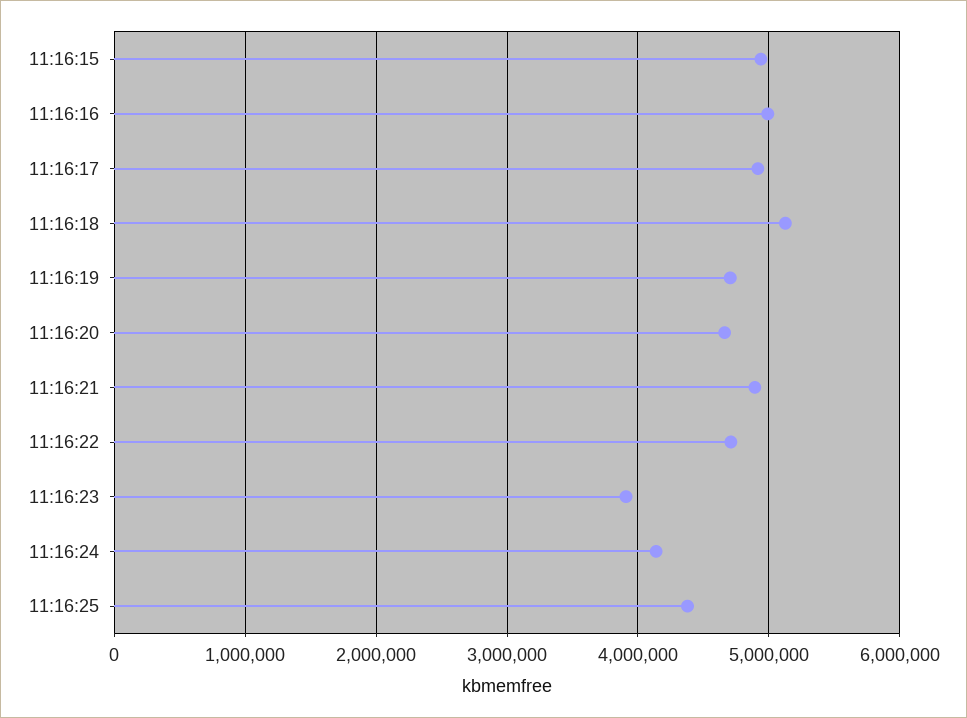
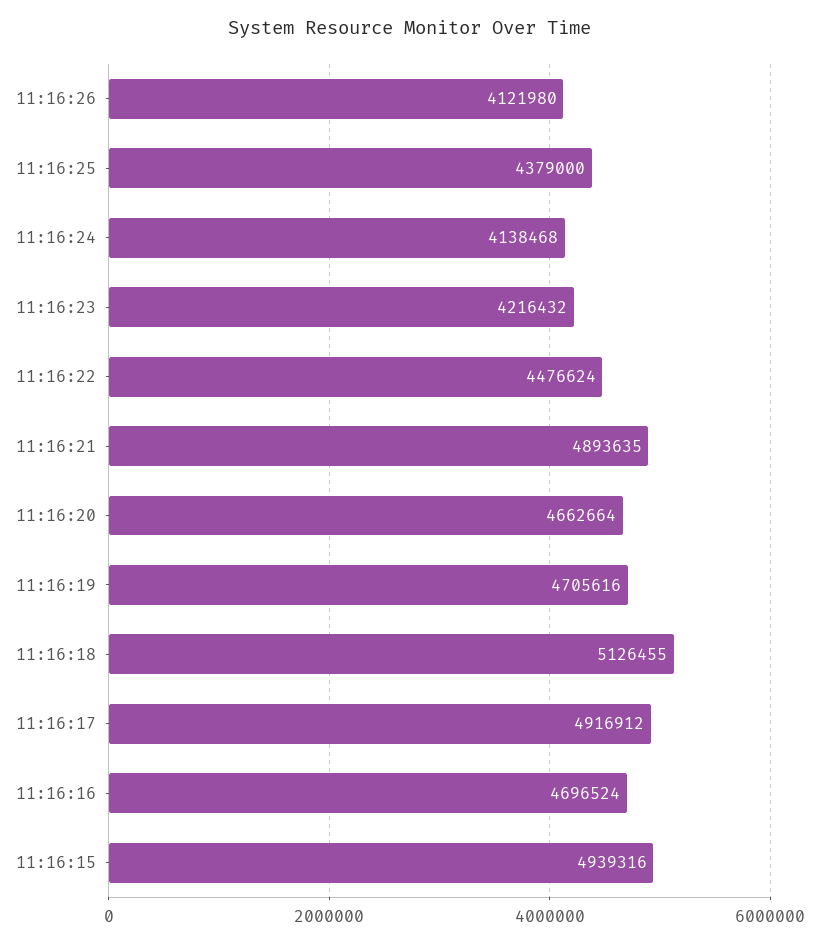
11:16:16: 5000000 -> 4696524
11:16:22: 4700000 -> 4476624
11:16:23: 3900000 -> 4216432
11:16:26: none -> 4121980

